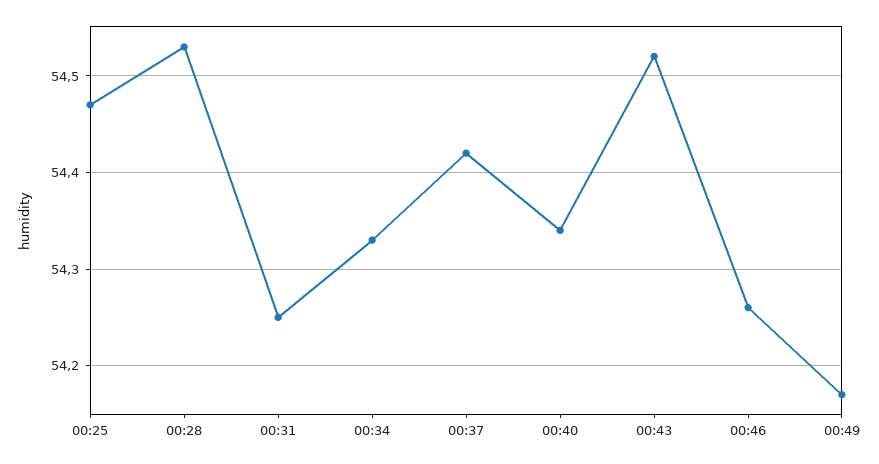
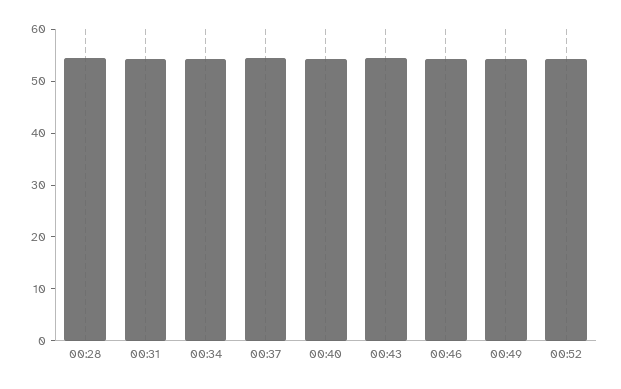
00:25: 54.47 -> none
00:52: none -> 54

